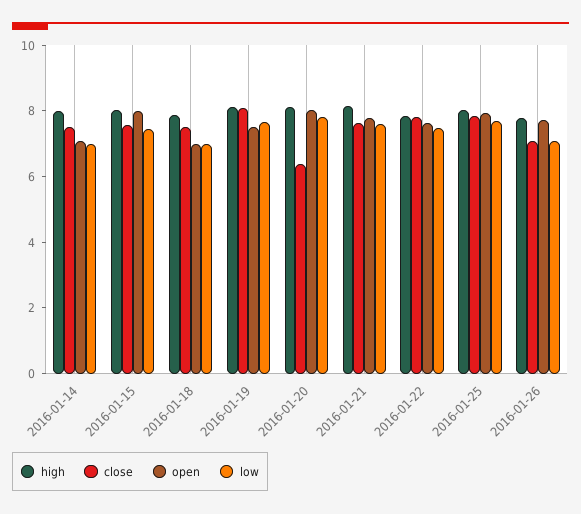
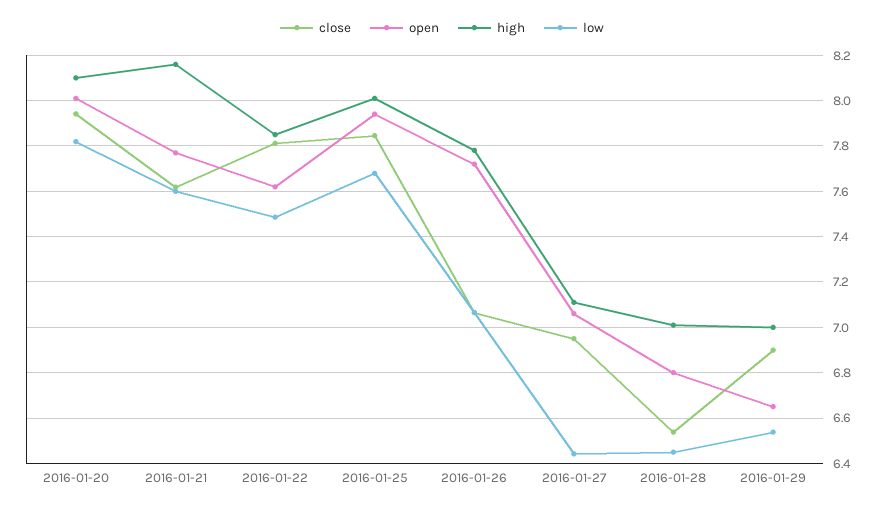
high, 2016-01-14: 8 -> none
close, 2016-01-14: 7.5 -> none
open, 2016-01-14: 7 -> none
low, 2016-01-14: 7 -> none
high, 2016-01-15: 8 -> none
close, 2016-01-15: 7.5 -> none
open, 2016-01-15: 8 -> none
low, 2016-01-15: 7.5 -> none
high, 2016-01-18: 8 -> none
close, 2016-01-18: 7.5 -> none
open, 2016-01-18: 7 -> none
low, 2016-01-18: 7 -> none
high, 2016-01-19: 8 -> none
close, 2016-01-19: 8 -> none
open, 2016-01-19: 7.5 -> none
low, 2016-01-19: 7.5 -> none
close, 2016-01-20: 6.5 -> 7.95
close, 2016-01-27: none -> 6.95
open, 2016-01-27: none -> 7.05
high, 2016-01-27: none -> 7.1
low, 2016-01-27: none -> 6.45
close, 2016-01-28: none -> 6.55
open, 2016-01-28: none -> 6.8
high, 2016-01-28: none -> 7
low, 2016-01-28: none -> 6.45
close, 2016-01-29: none -> 6.9
open, 2016-01-29: none -> 6.65
high, 2016-01-29: none -> 7
low, 2016-01-29: none -> 6.55

